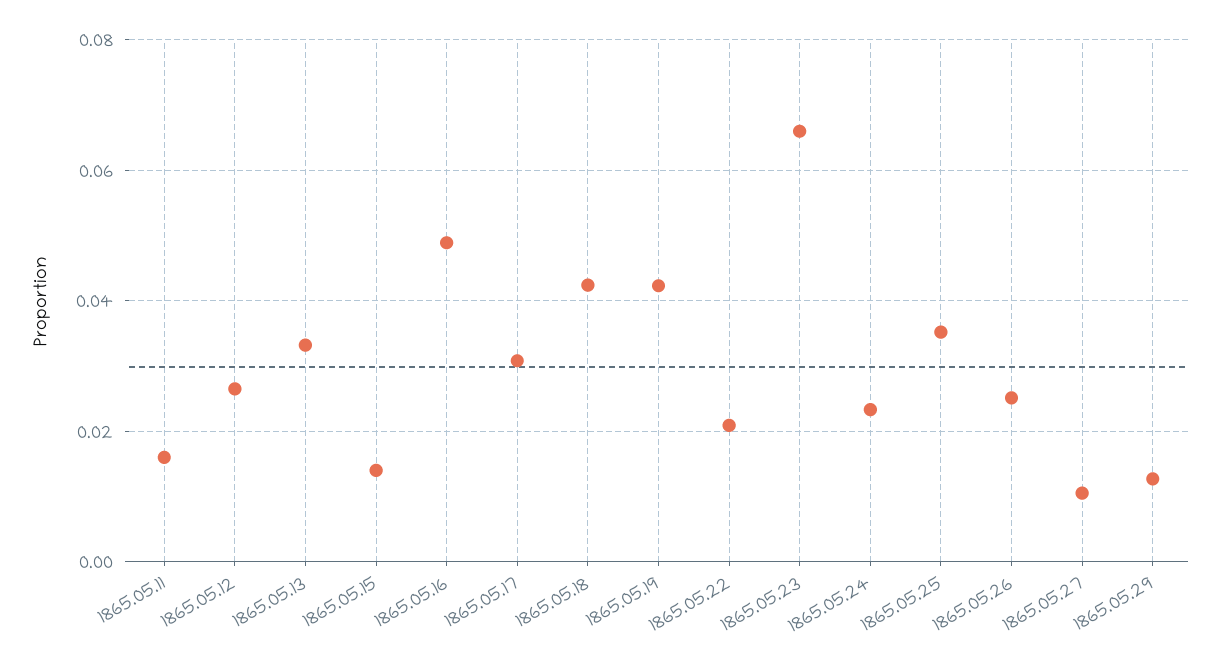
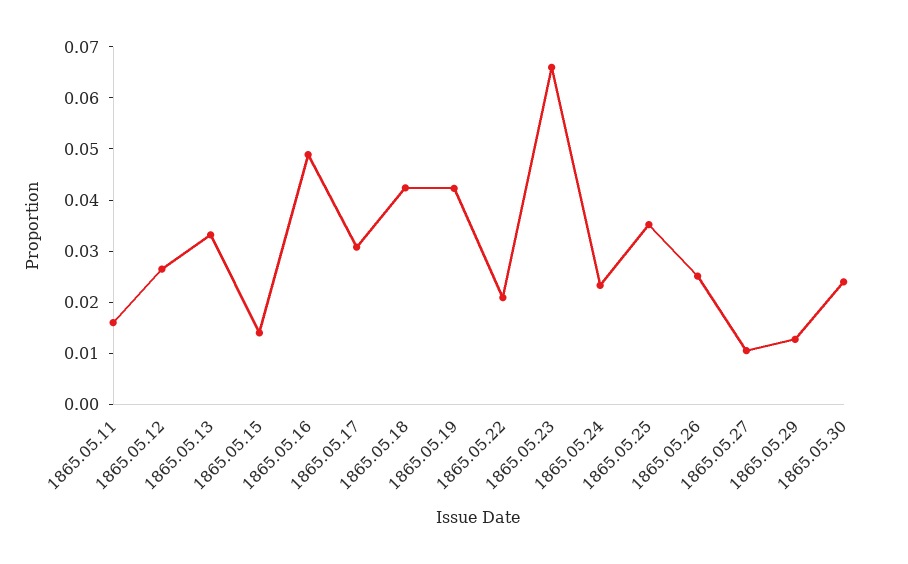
1865.05.30: none -> 0.024

